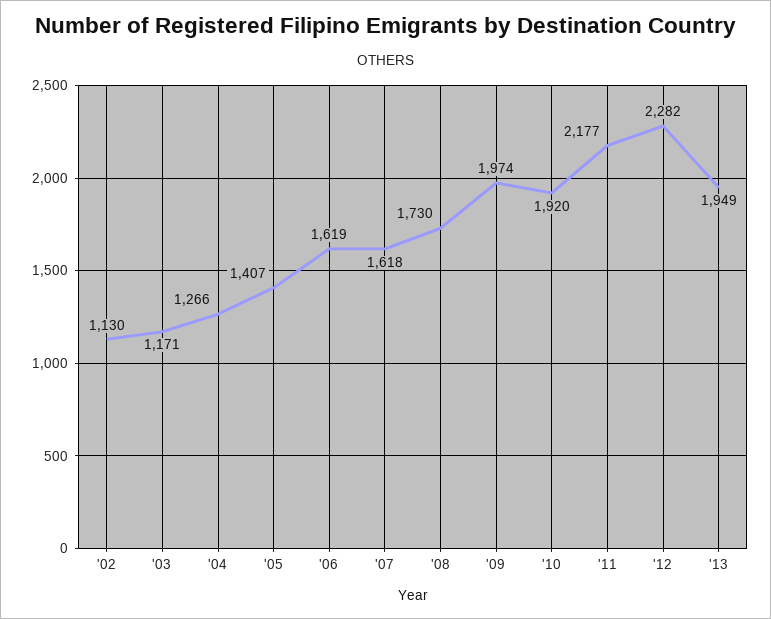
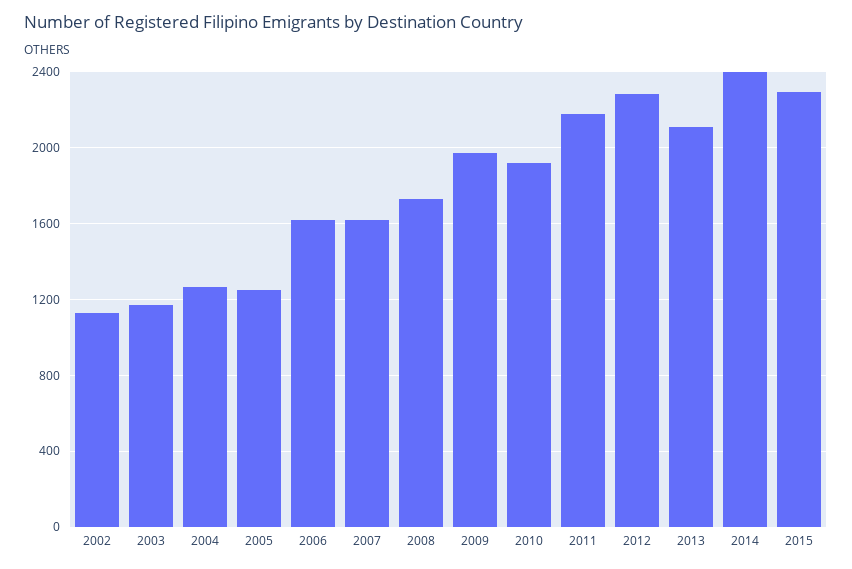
'05: 1407 -> 1250
'13: 1949 -> 2100
2014: none -> 2400
2015: none -> 2300

